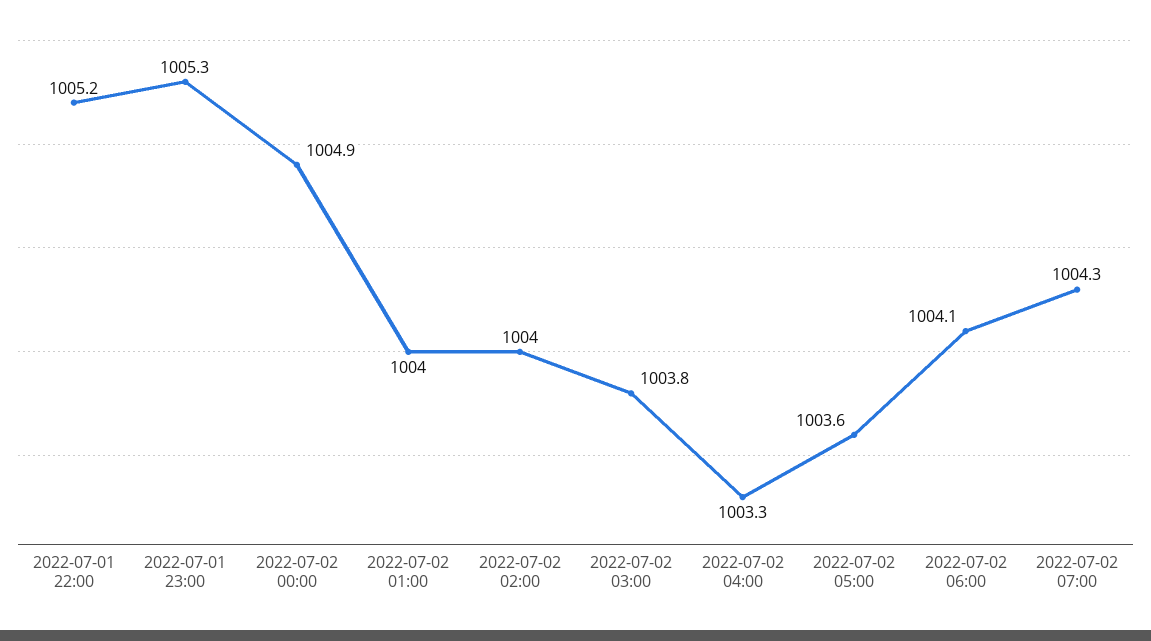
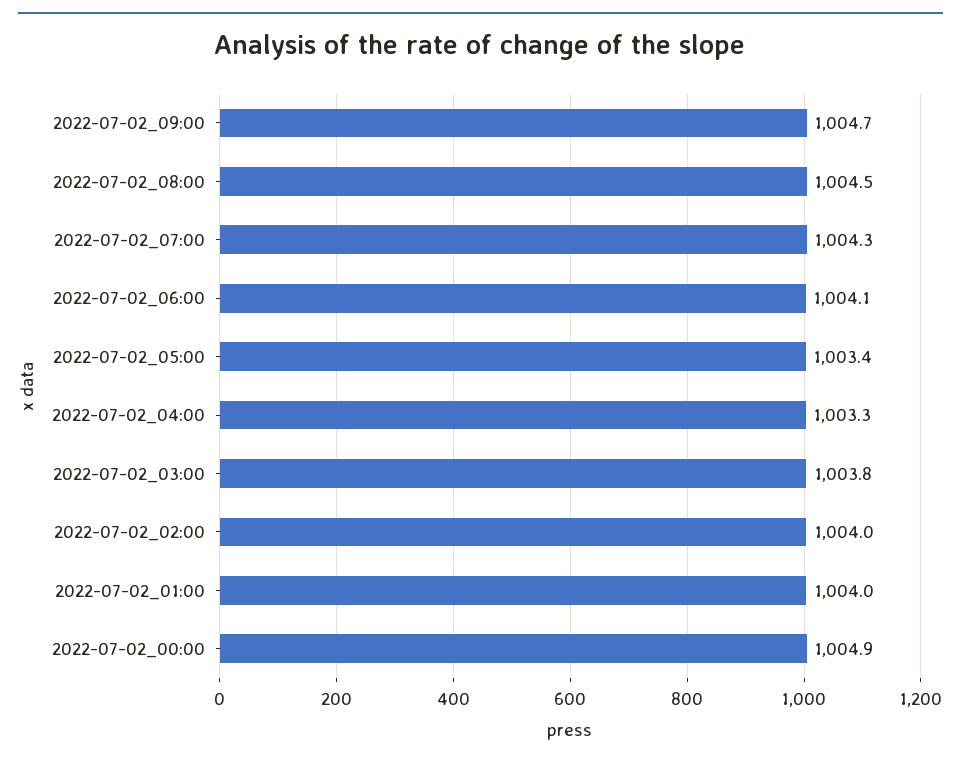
2022-07-01 22:00: 1005.2 -> none
2022-07-01 23:00: 1005.3 -> none
2022-07-02 05:00: 1003.6 -> 1003.4
2022-07-02_09:00: none -> 1004.7
2022-07-02_08:00: none -> 1004.5

